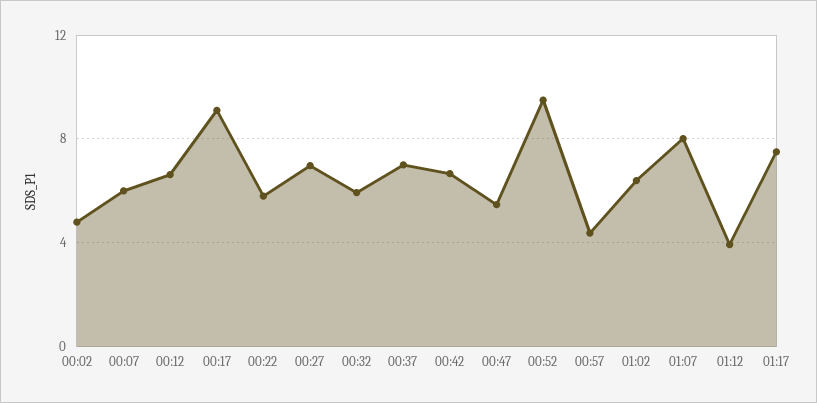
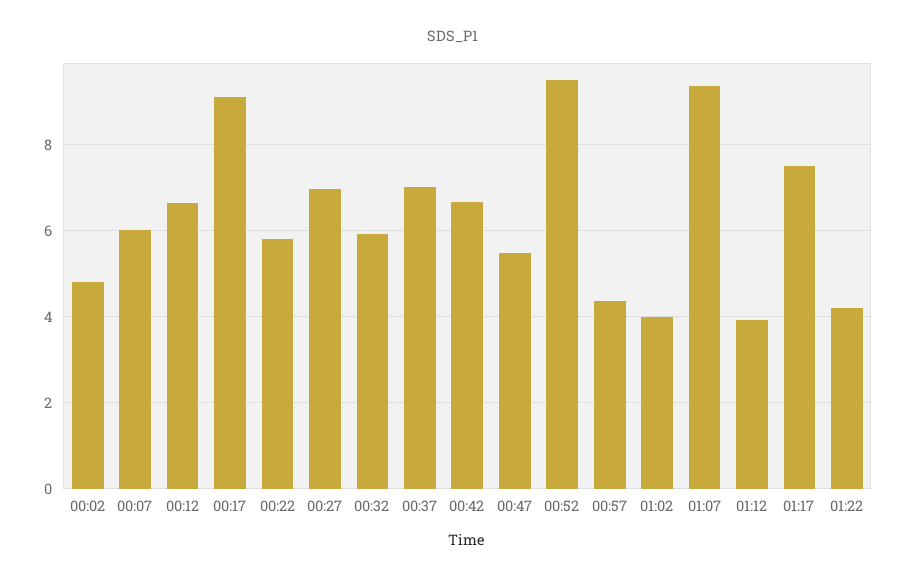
01:02: 6.5 -> 4
01:07: 8 -> 9.4
01:22: none -> 4.2

